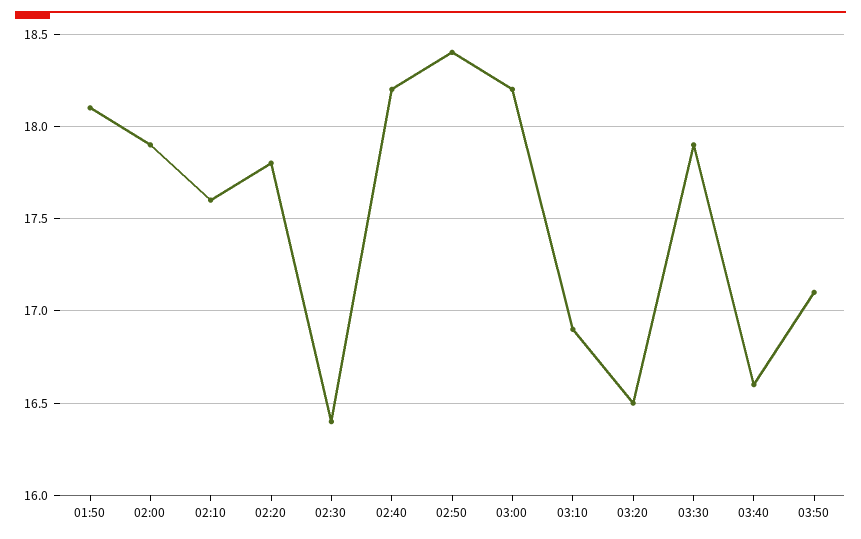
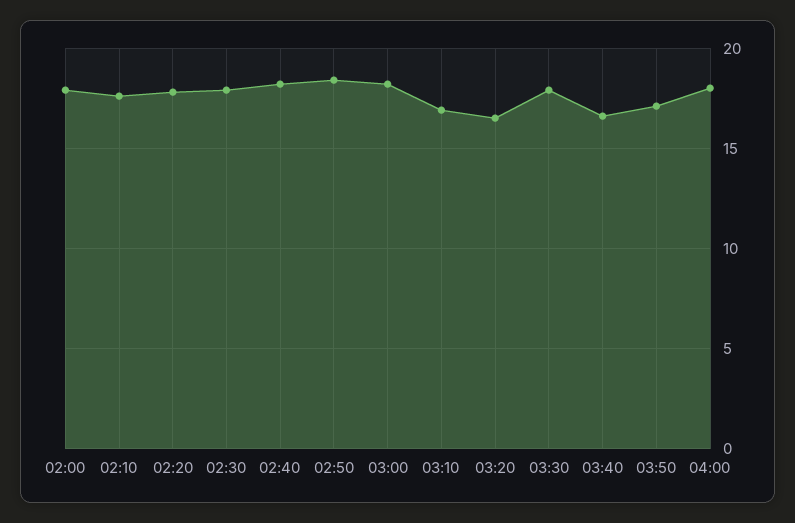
01:50: 18.1 -> none
02:30: 16.4 -> 18
04:00: none -> 18

